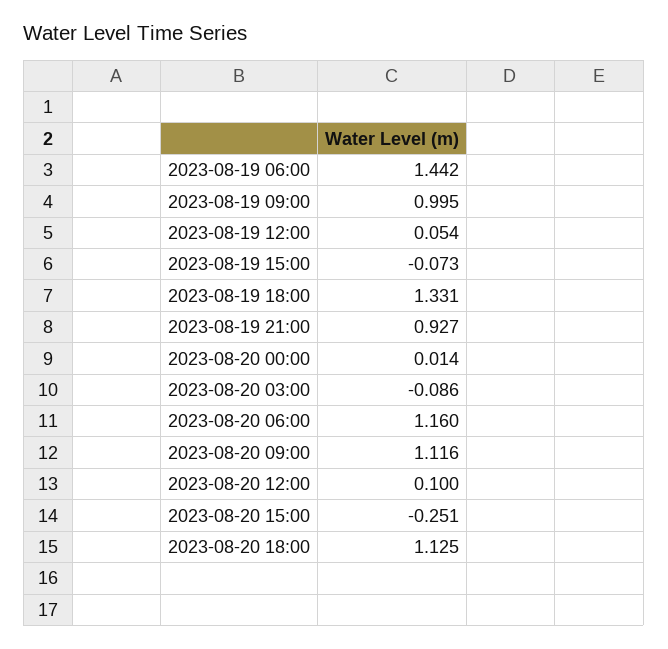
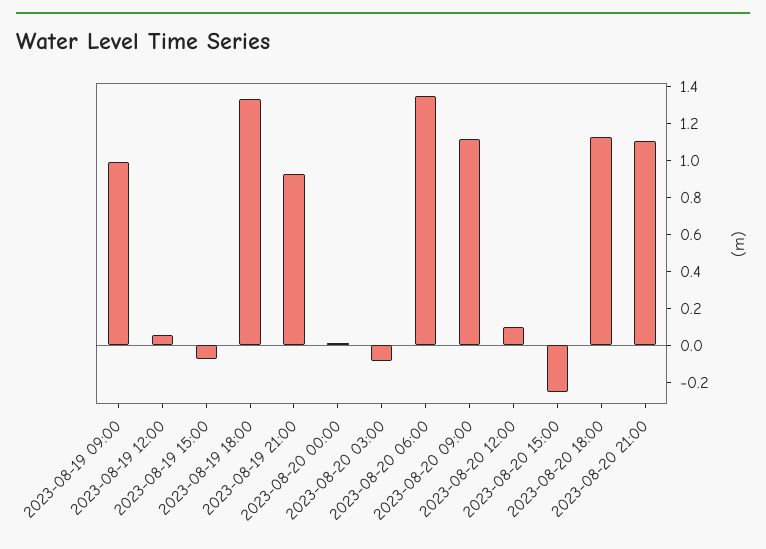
2023-08-19 06:00: 1.442 -> none
2023-08-20 06:00: 1.16 -> 1.35
2023-08-20 21:00: none -> 1.1

